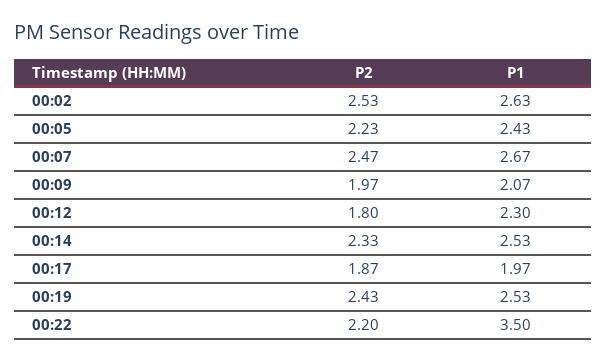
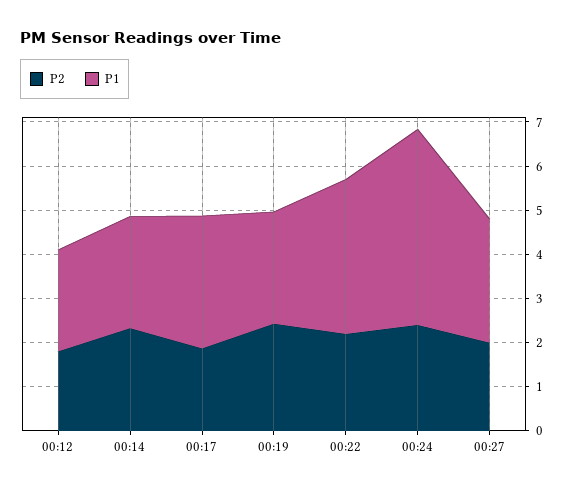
P2, 00:02: 2.53 -> none
P1, 00:02: 2.63 -> none
P2, 00:05: 2.23 -> none
P1, 00:05: 2.43 -> none
P2, 00:07: 2.47 -> none
P1, 00:07: 2.67 -> none
P2, 00:09: 1.97 -> none
P1, 00:09: 2.07 -> none
P1, 00:17: 1.97 -> 3
P2, 00:24: none -> 2.4
P1, 00:24: none -> 4.4
P2, 00:27: none -> 2
P1, 00:27: none -> 2.8

